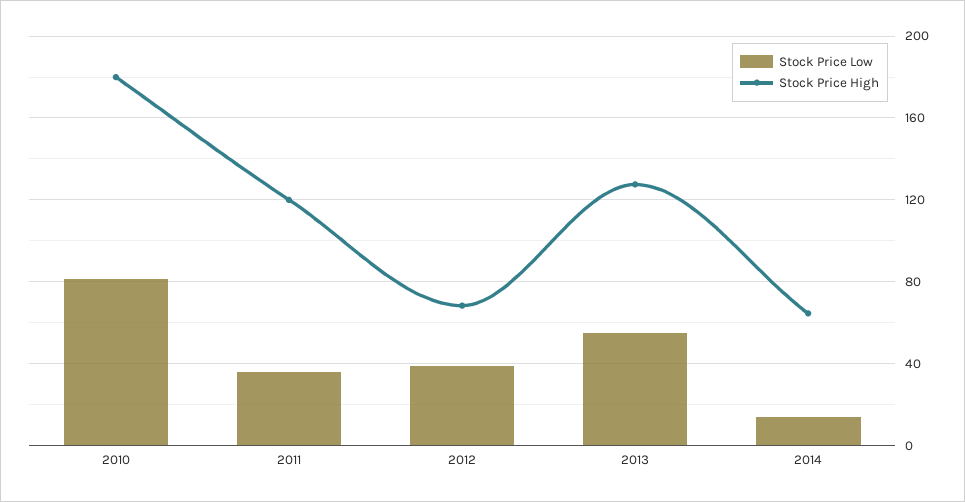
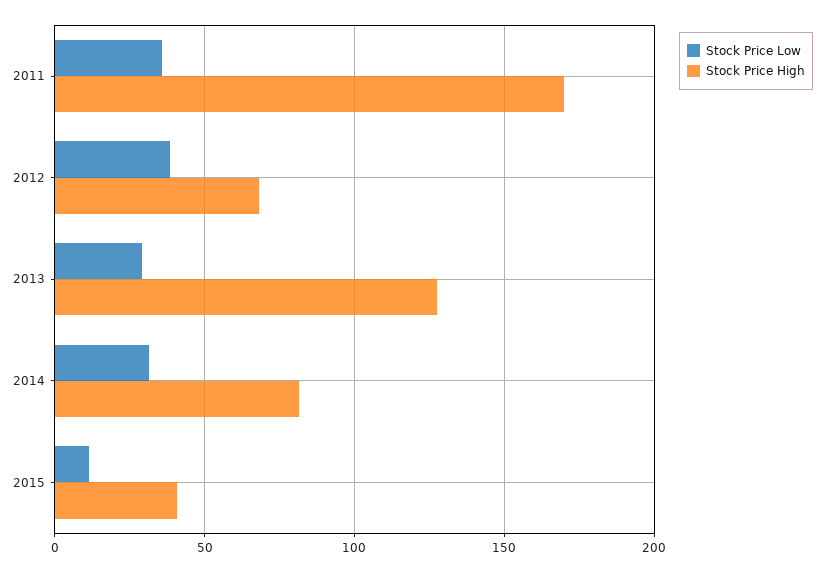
Stock Price Low, 2010: 80 -> none
Stock Price High, 2010: 180 -> none
Stock Price High, 2011: 120 -> 170
Stock Price Low, 2013: 55 -> 30
Stock Price Low, 2014: 15 -> 30
Stock Price High, 2014: 65 -> 80
Stock Price Low, 2015: none -> 10
Stock Price High, 2015: none -> 40

